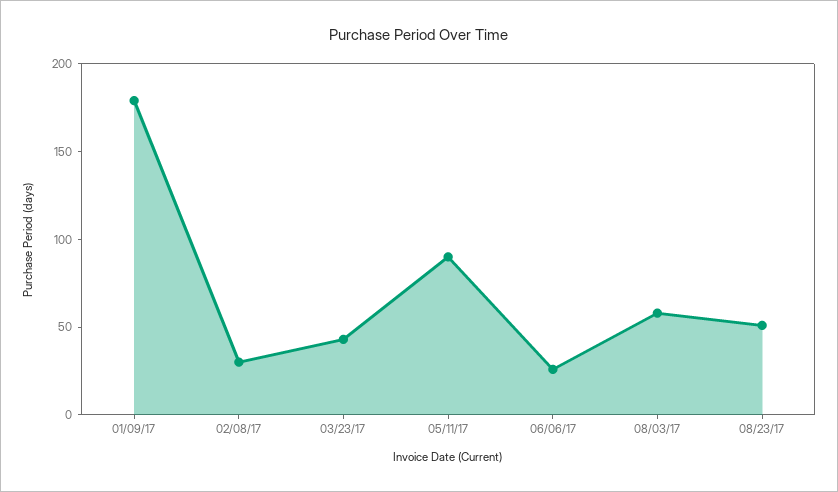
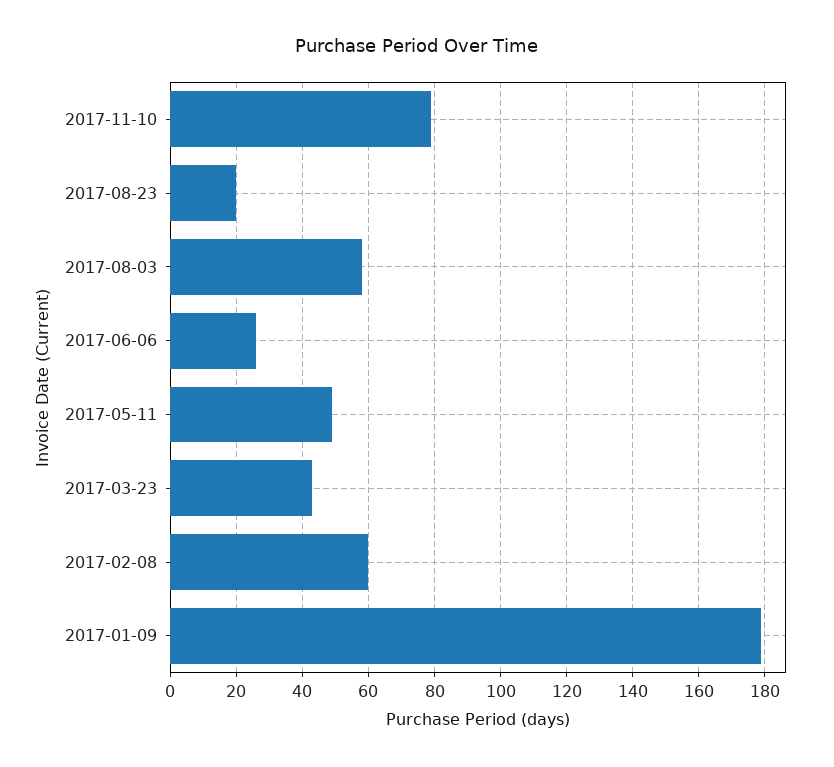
02/08/17: 30 -> 60
05/11/17: 90 -> 50
08/23/17: 50 -> 20
2017-11-10: none -> 80

